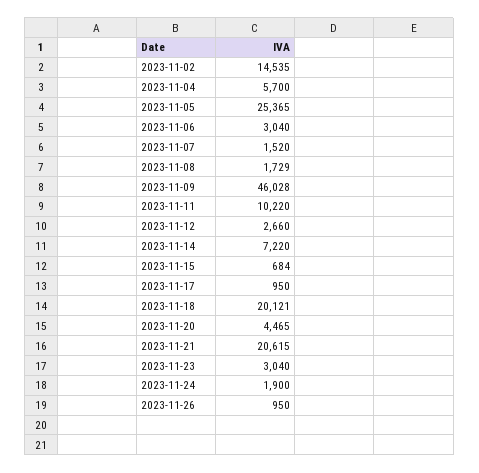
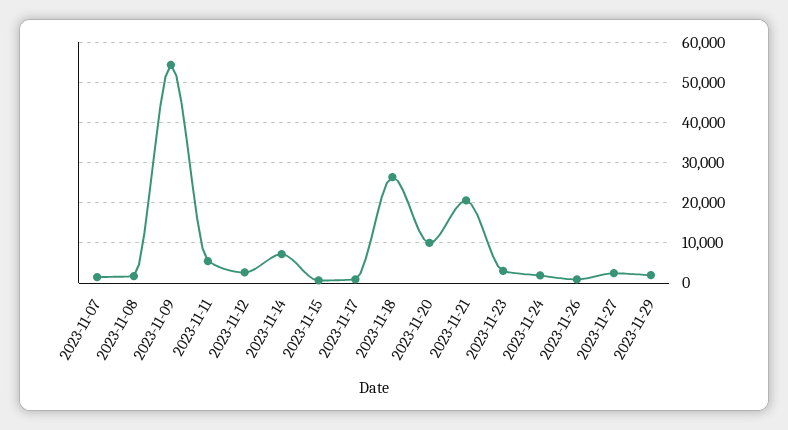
2023-11-02: 14535 -> none
2023-11-04: 5700 -> none
2023-11-05: 25365 -> none
2023-11-06: 3040 -> none
2023-11-09: 46028 -> 54000
2023-11-11: 10220 -> 6000
2023-11-18: 20121 -> 26000
2023-11-20: 4465 -> 10000
2023-11-27: none -> 2000
2023-11-29: none -> 2000

